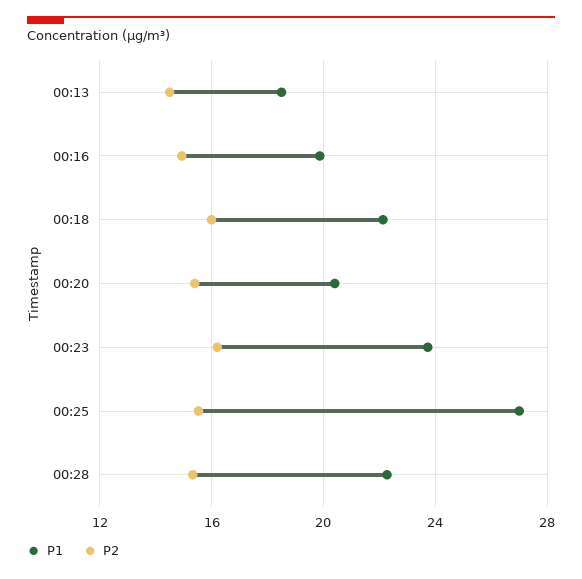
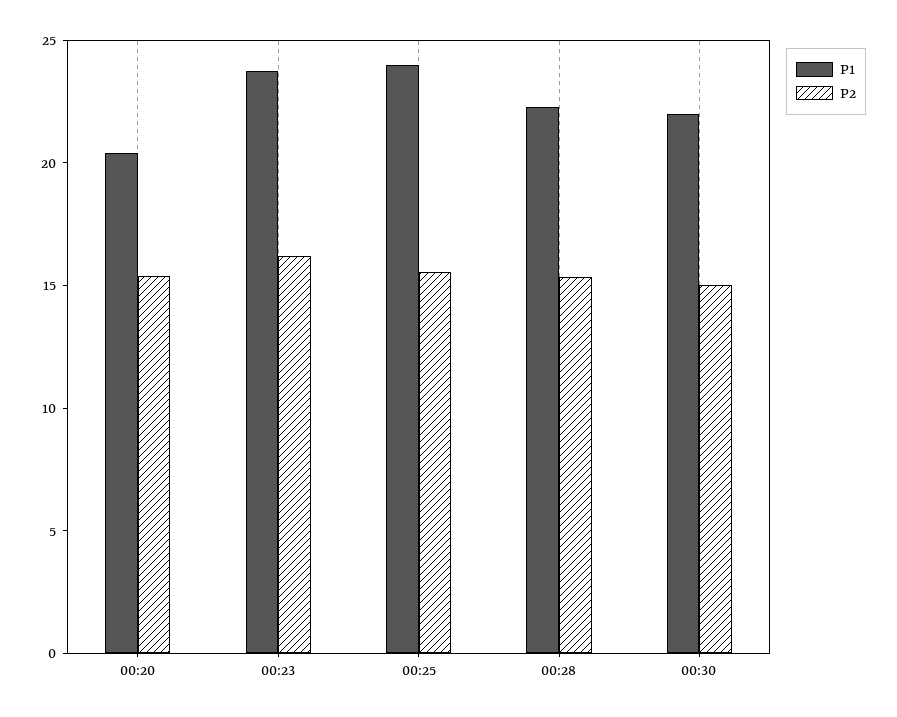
P1, 00:13: 18.5 -> none
P2, 00:13: 14.5 -> none
P1, 00:16: 20 -> none
P2, 00:16: 15 -> none
P1, 00:18: 22 -> none
P2, 00:18: 16 -> none
P1, 00:25: 27 -> 24
P1, 00:30: none -> 22
P2, 00:30: none -> 15

